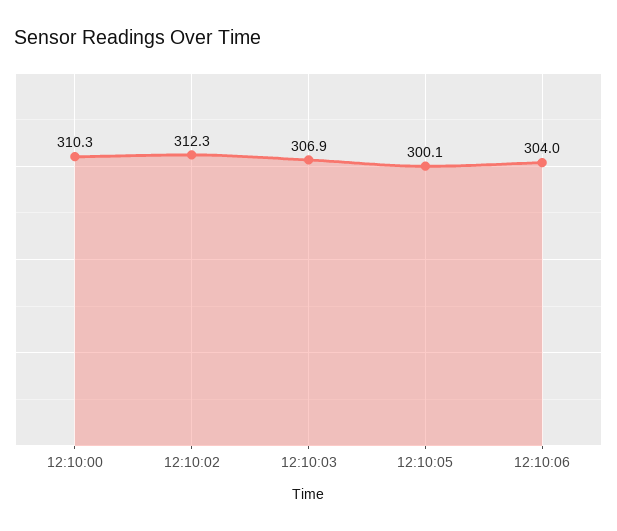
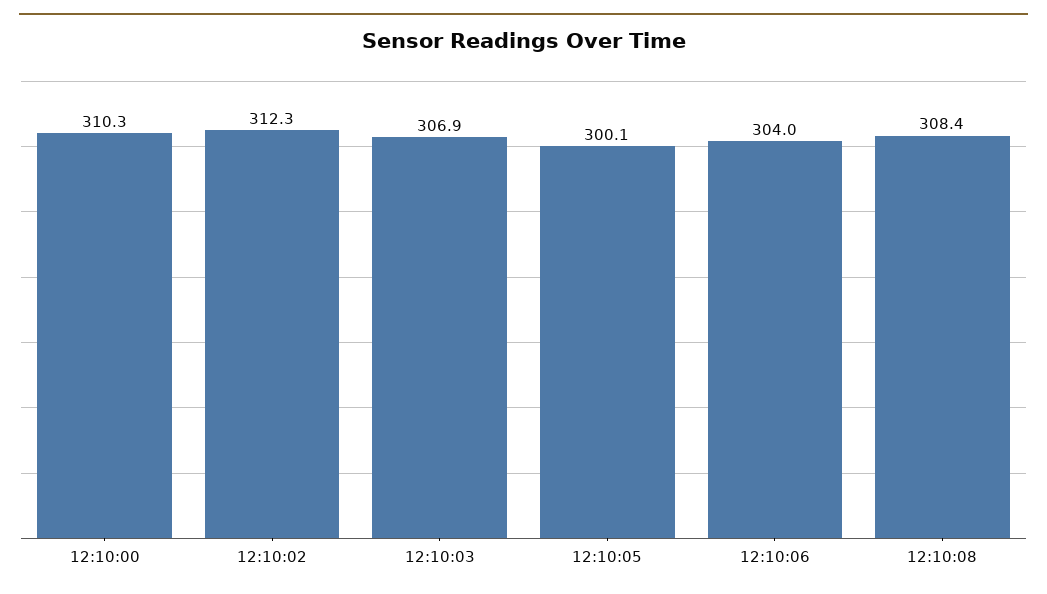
12:10:08: none -> 308.4

